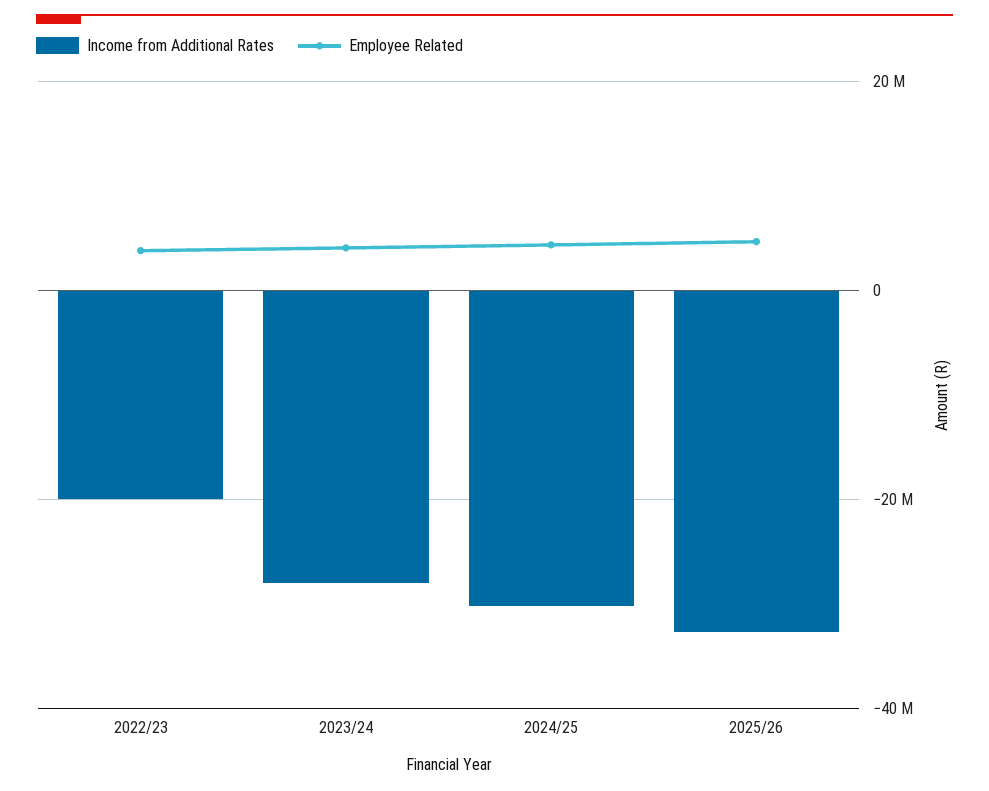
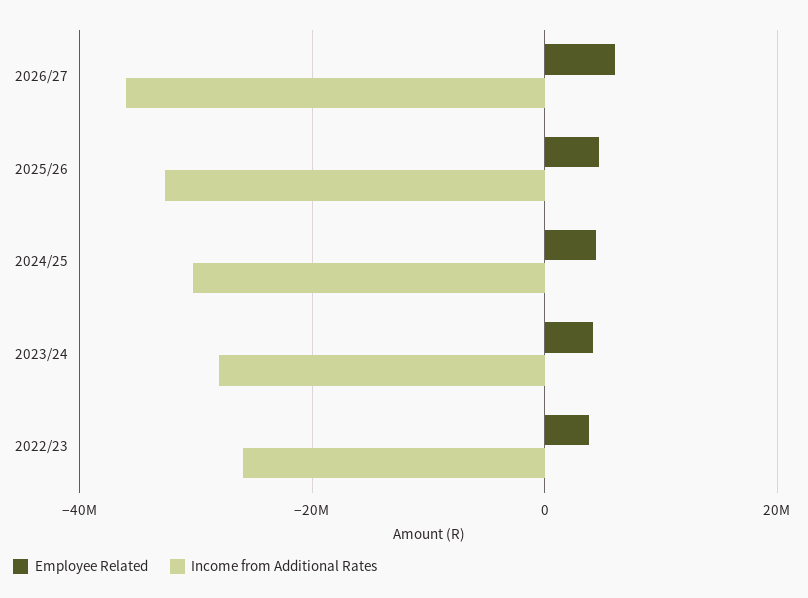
Income from Additional Rates, 2022/23: -20000000 -> -26000000
Employee Related, 2026/27: none -> 6000000
Income from Additional Rates, 2026/27: none -> -36000000

